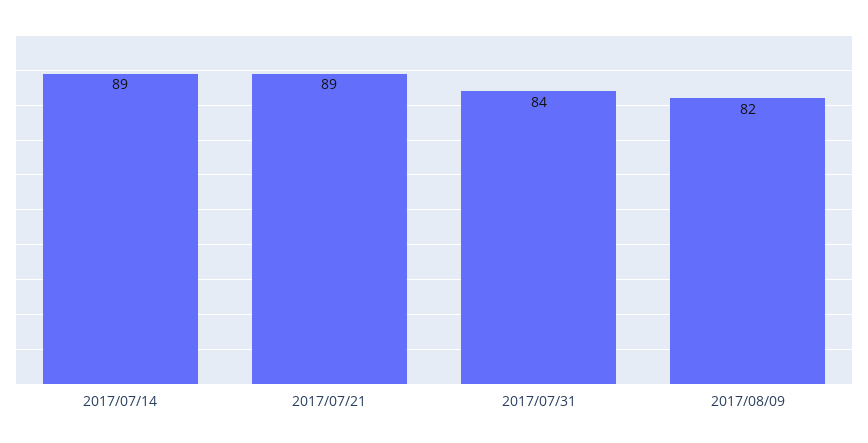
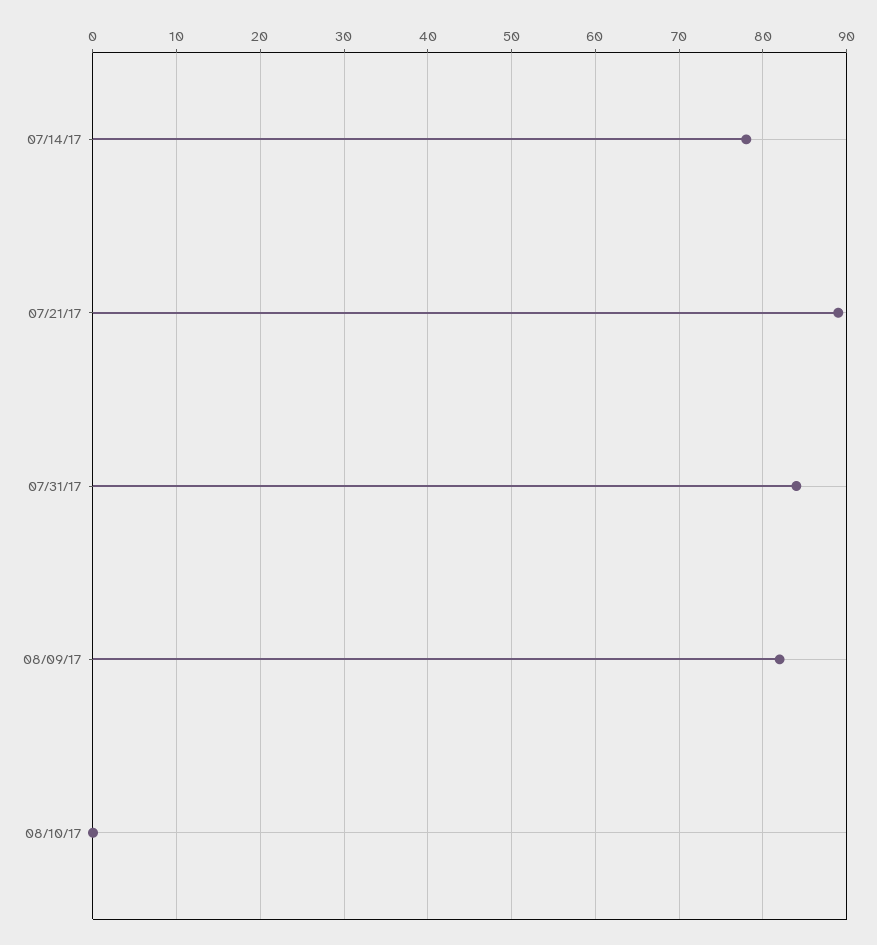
2017/07/14: 89 -> 78
08/10/17: none -> 0

